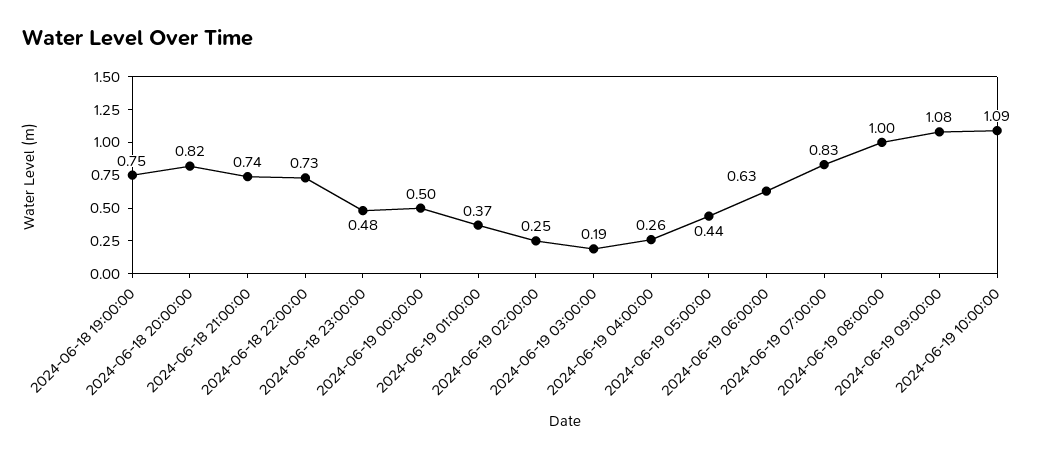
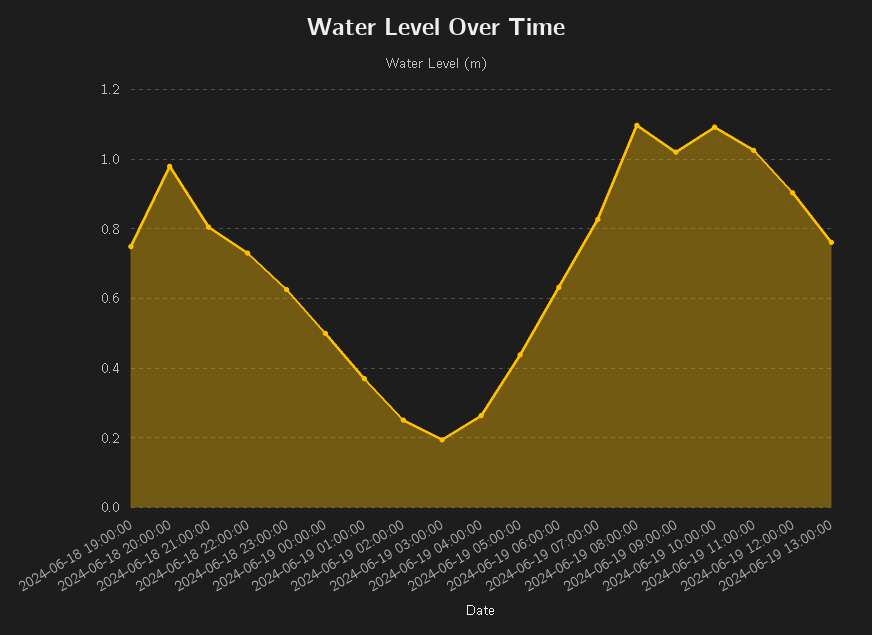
2024-06-18 20:00:00: 0.82 -> 0.98
2024-06-18 21:00:00: 0.74 -> 0.8
2024-06-18 23:00:00: 0.48 -> 0.62
2024-06-19 08:00:00: 1 -> 1.1
2024-06-19 09:00:00: 1.08 -> 1.02
2024-06-19 11:00:00: none -> 1.02
2024-06-19 12:00:00: none -> 0.9
2024-06-19 13:00:00: none -> 0.76

